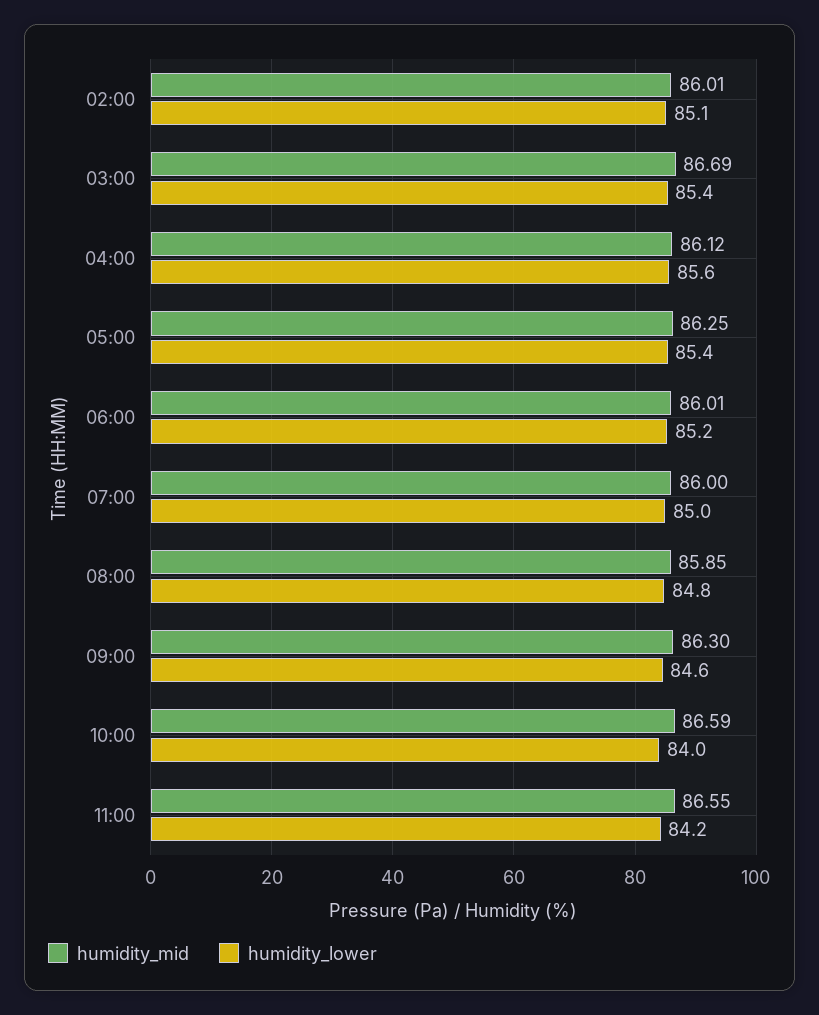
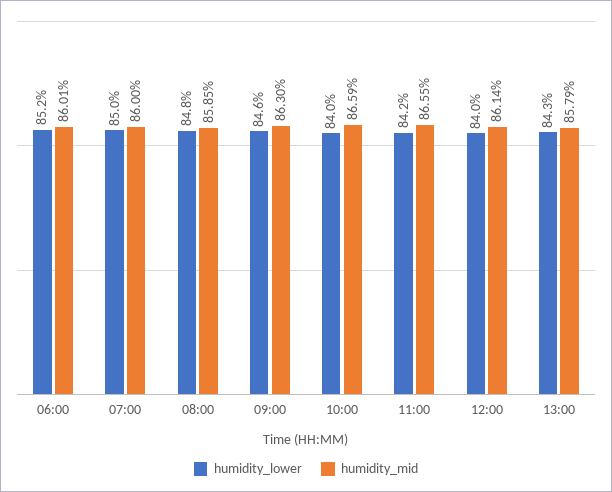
humidity_mid, 02:00: 86.01 -> none
humidity_lower, 02:00: 85.1 -> none
humidity_mid, 03:00: 86.69 -> none
humidity_lower, 03:00: 85.4 -> none
humidity_mid, 04:00: 86.12 -> none
humidity_lower, 04:00: 85.6 -> none
humidity_mid, 05:00: 86.25 -> none
humidity_lower, 05:00: 85.4 -> none
humidity_lower, 12:00: none -> 84
humidity_mid, 12:00: none -> 86.14
humidity_lower, 13:00: none -> 84.3
humidity_mid, 13:00: none -> 85.79

